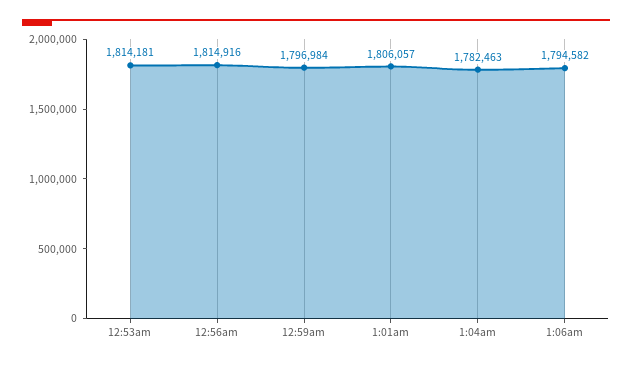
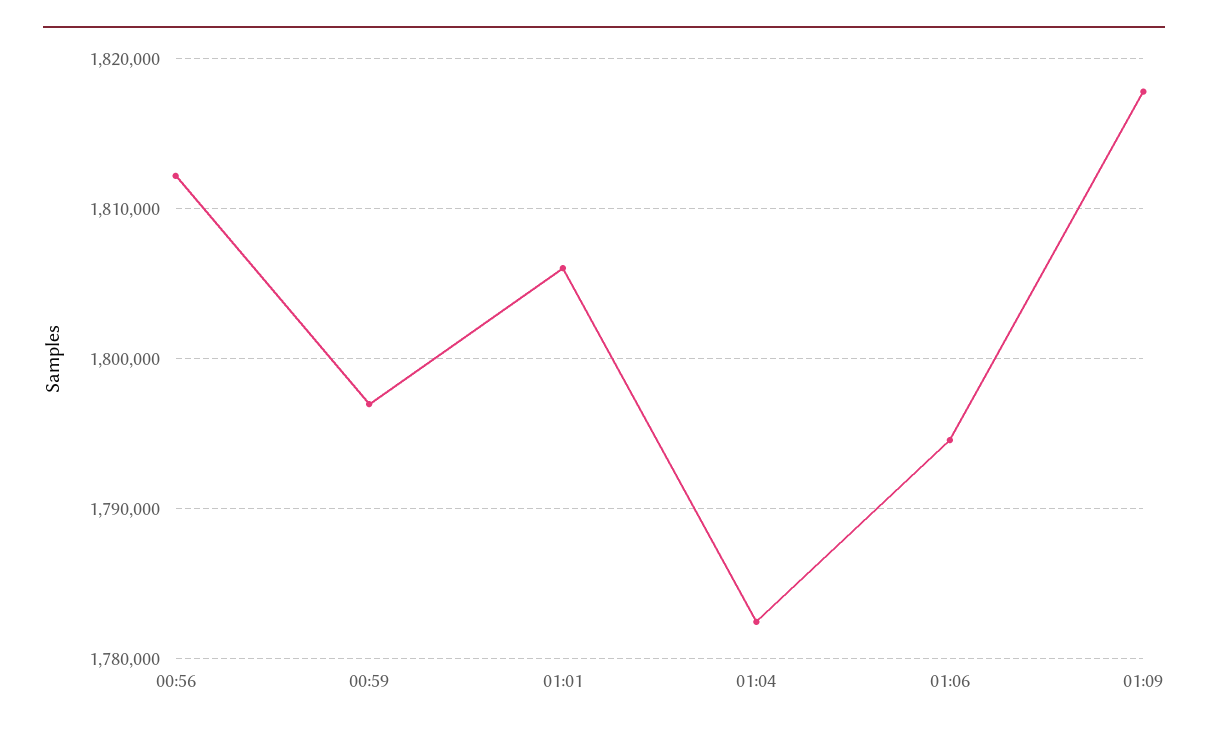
12:53am: 1814181 -> none
12:56am: 1814916 -> 1812000
01:09: none -> 1818000

